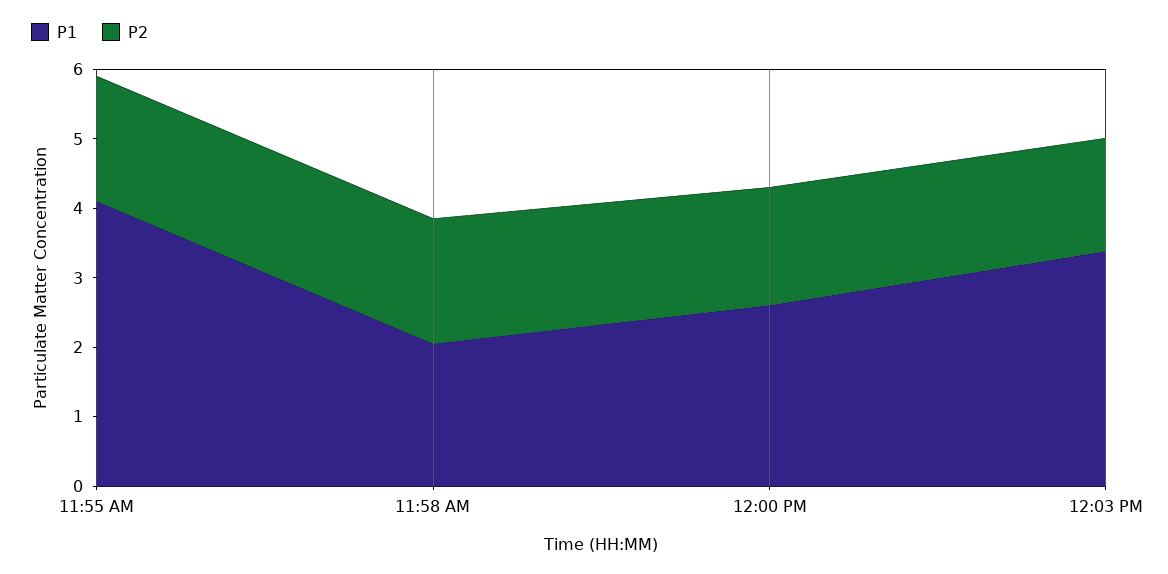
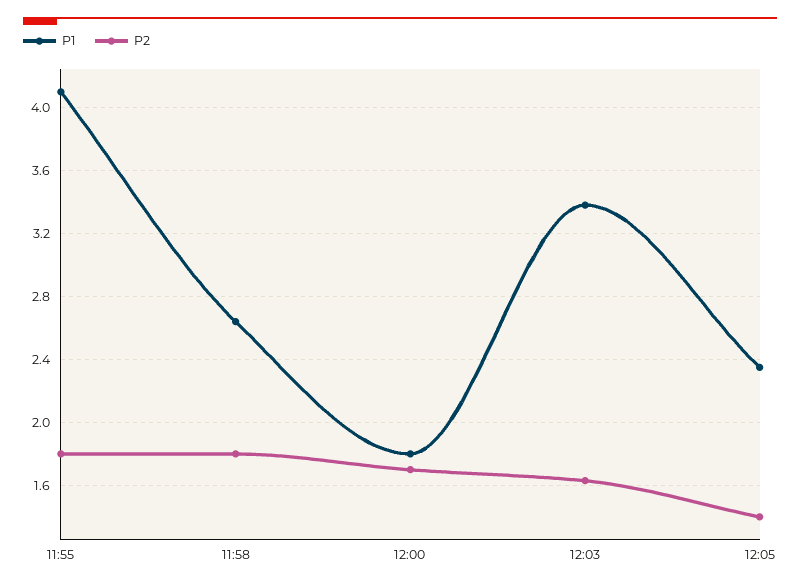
P1, 11:58 AM: 2 -> 2.65
P1, 12:00 PM: 2.6 -> 1.8
P1, 12:05: none -> 2.35
P2, 12:05: none -> 1.4

